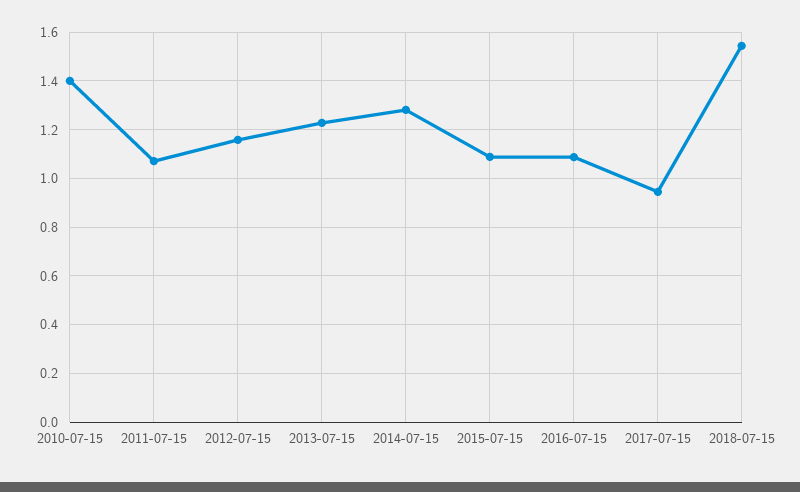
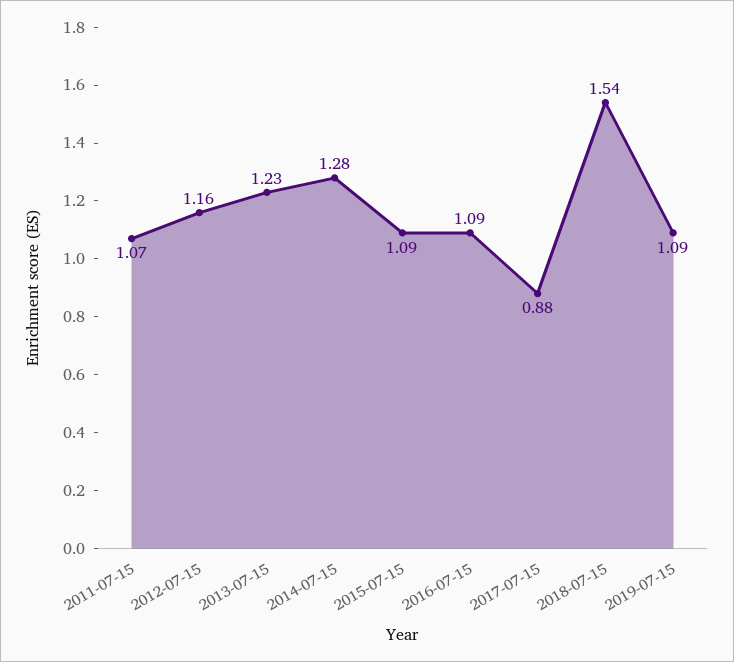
2010-07-15: 1.4 -> none
2017-07-15: 0.95 -> 0.88
2019-07-15: none -> 1.09

